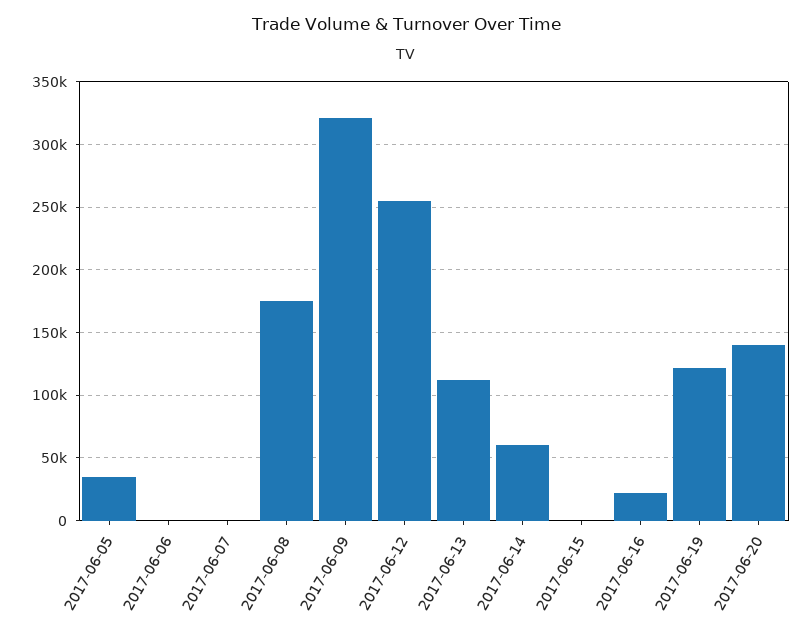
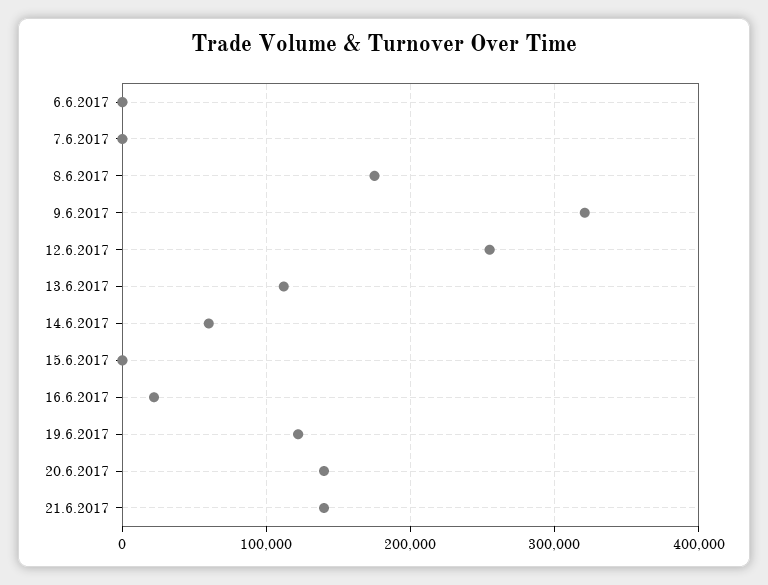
2017-06-05: 35000 -> none
21.6.2017: none -> 140000

